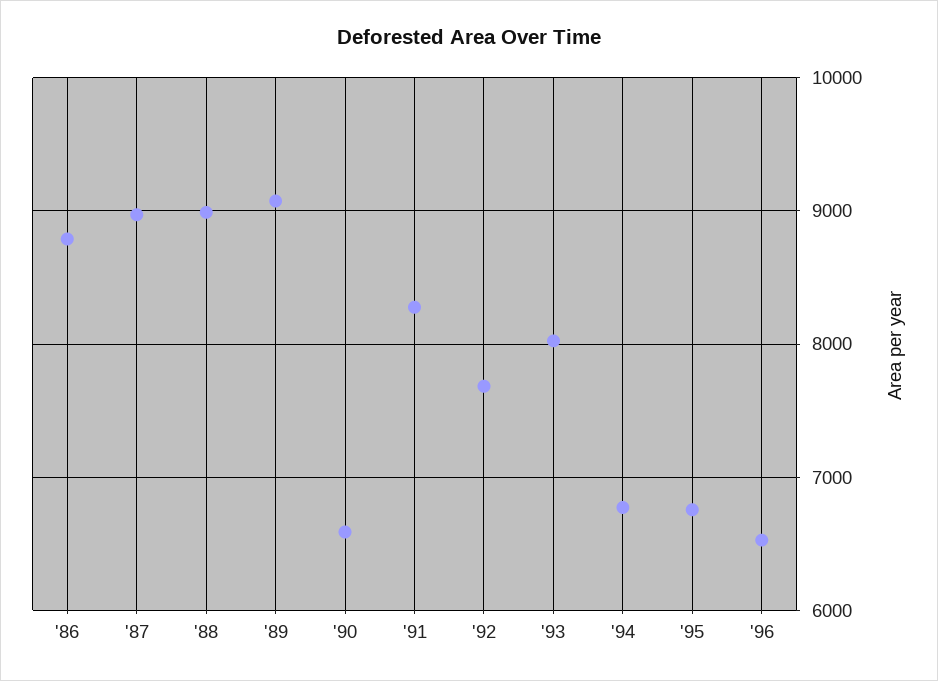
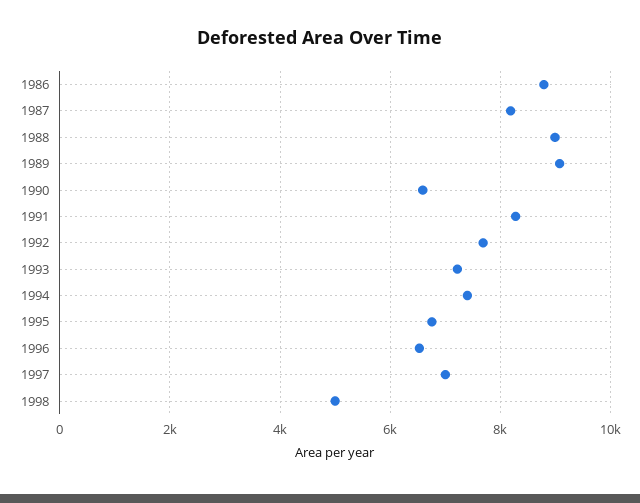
'87: 9000 -> 8200
'93: 8000 -> 7200
'94: 6800 -> 7400
1997: none -> 7000
1998: none -> 5000

